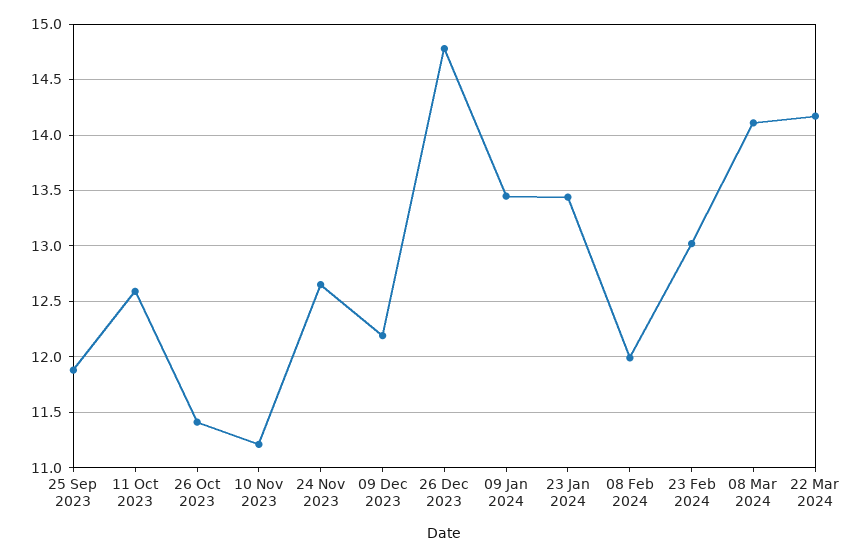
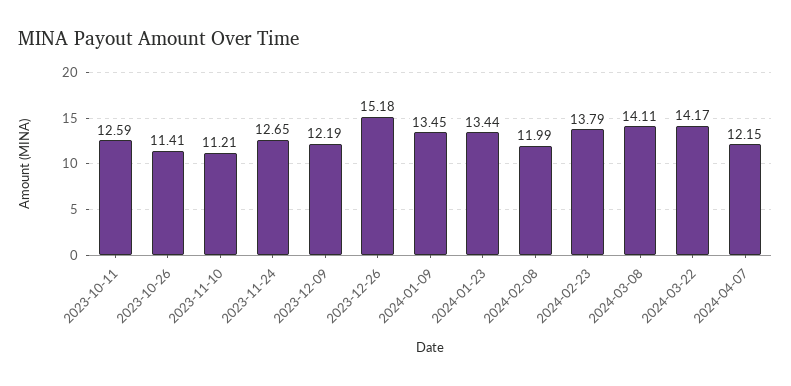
25 Sep 2023: 11.9 -> none
26 Dec 2023: 14.8 -> 15.18
23 Feb 2024: 13 -> 13.79
2024-04-07: none -> 12.15

